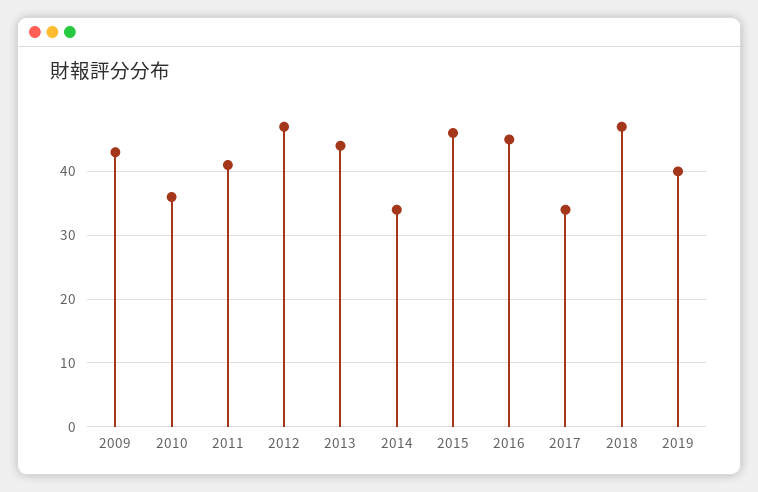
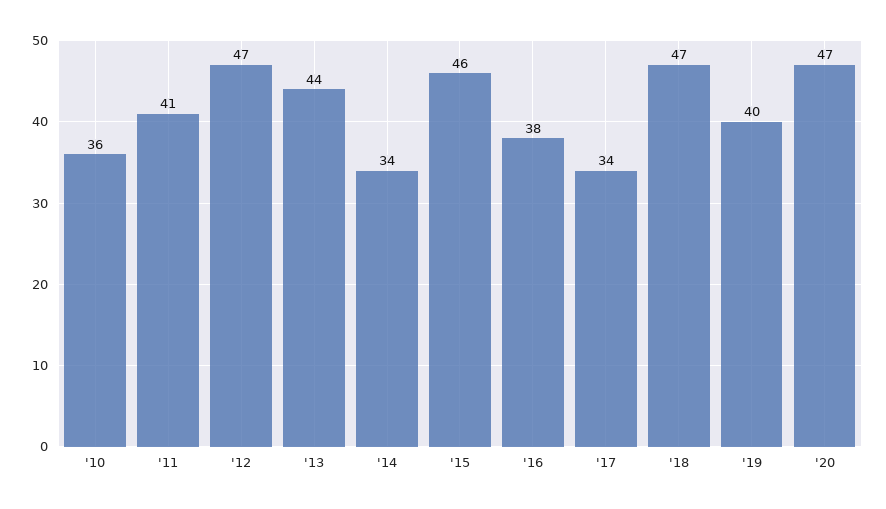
2009: 43 -> none
2016: 45 -> 38
'20: none -> 47

